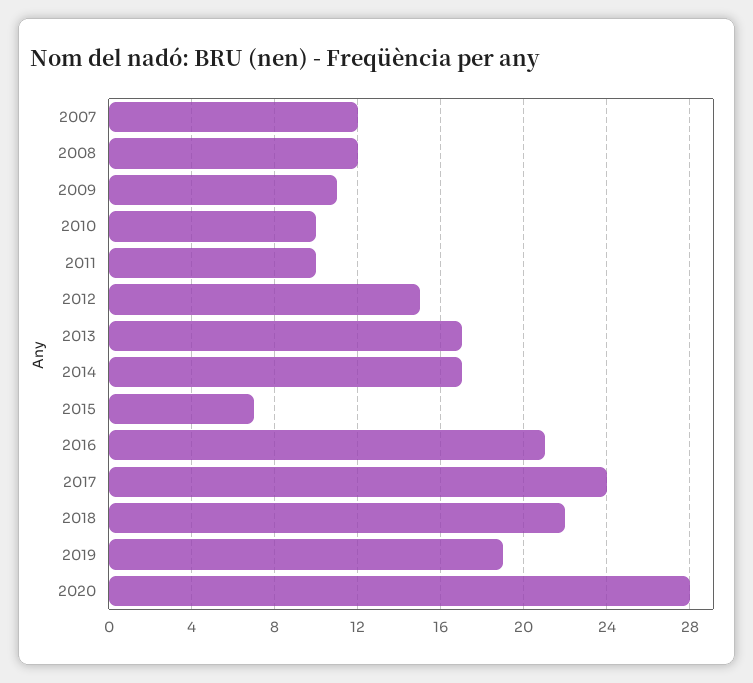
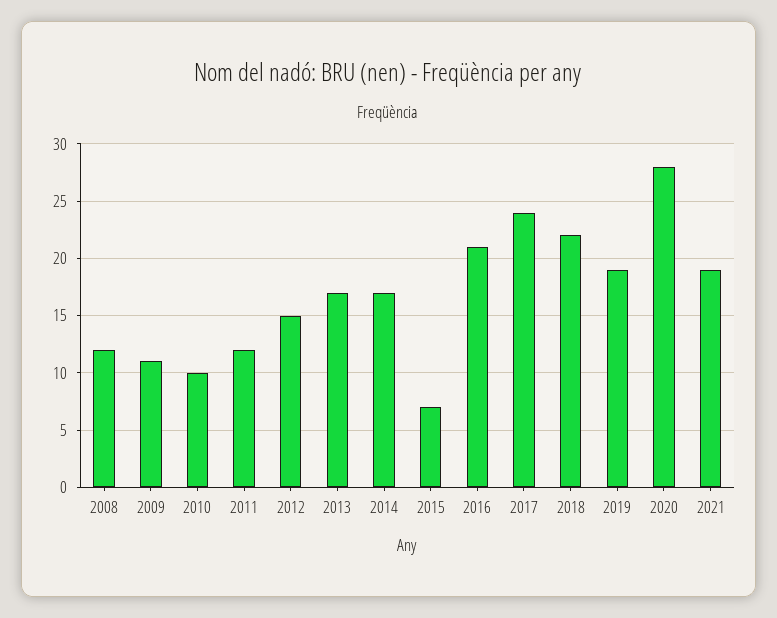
2007: 12 -> none
2011: 10 -> 12
2021: none -> 19

